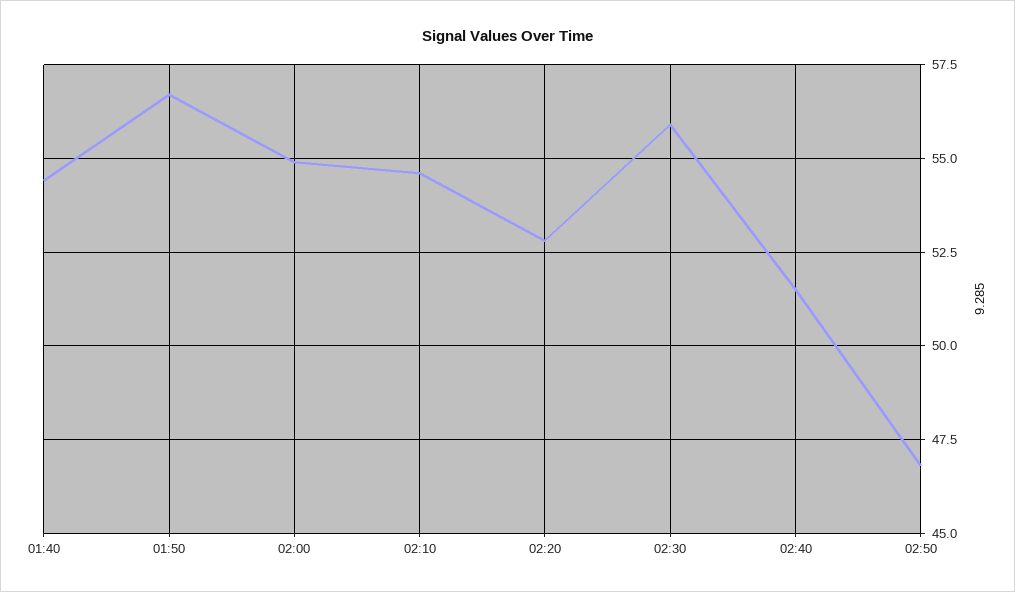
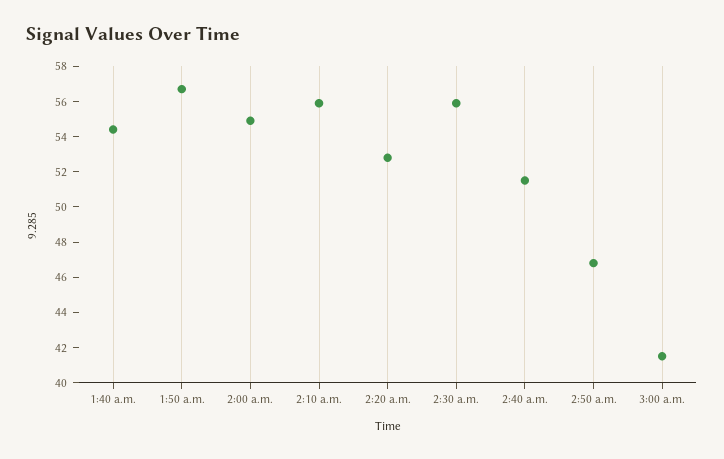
02:10: 54.5 -> 56
3:00 a.m.: none -> 41.5

